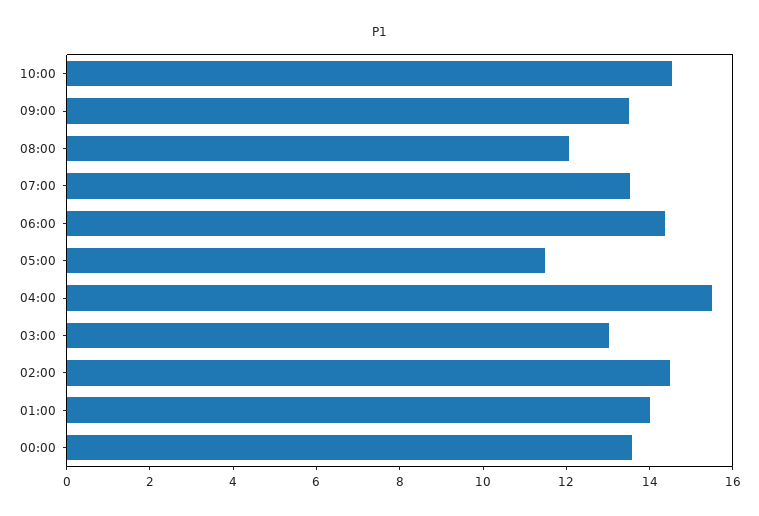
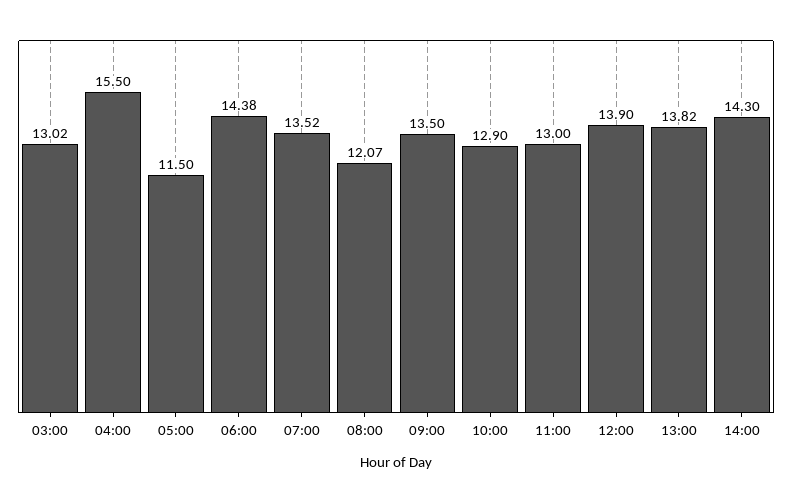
10:00: 14.5 -> 12.9
02:00: 14.5 -> none
01:00: 14 -> none
00:00: 13.5 -> none
11:00: none -> 13
12:00: none -> 13.9
13:00: none -> 13.82
14:00: none -> 14.3

